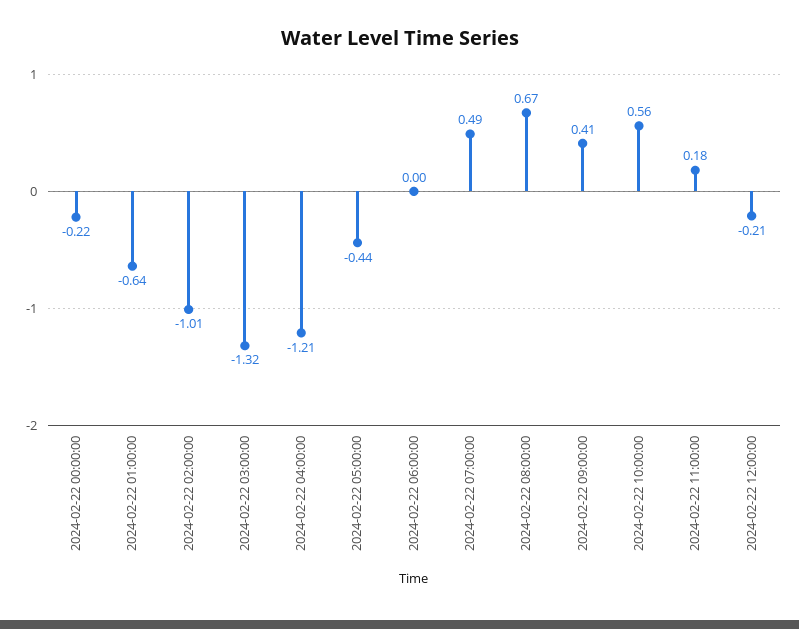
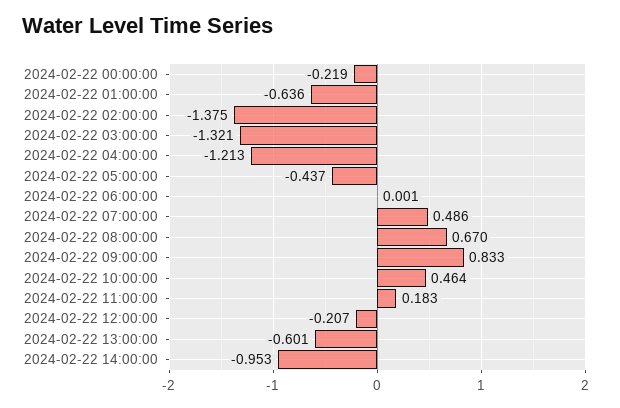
2024-02-22 02:00:00: -1.01 -> -1.375
2024-02-22 09:00:00: 0.41 -> 0.833
2024-02-22 10:00:00: 0.56 -> 0.464
2024-02-22 13:00:00: none -> -0.601
2024-02-22 14:00:00: none -> -0.953

